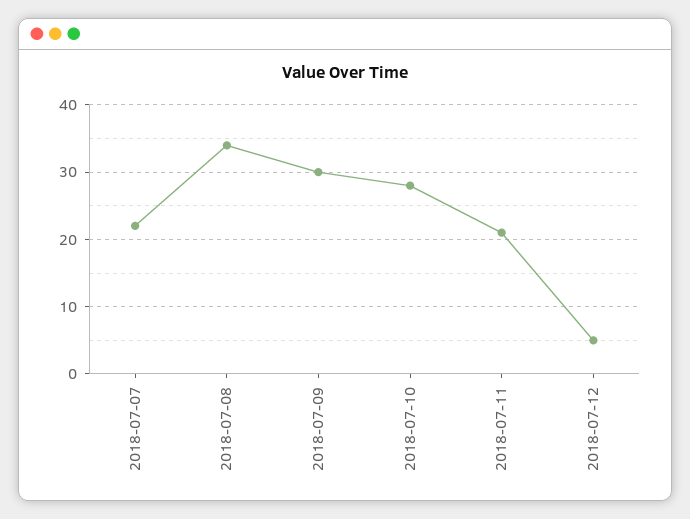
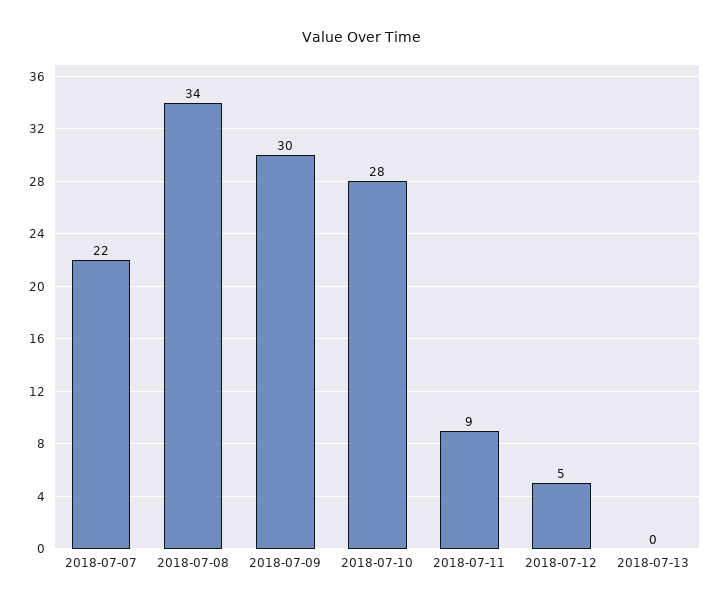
2018-07-11: 21 -> 9
2018-07-13: none -> 0

